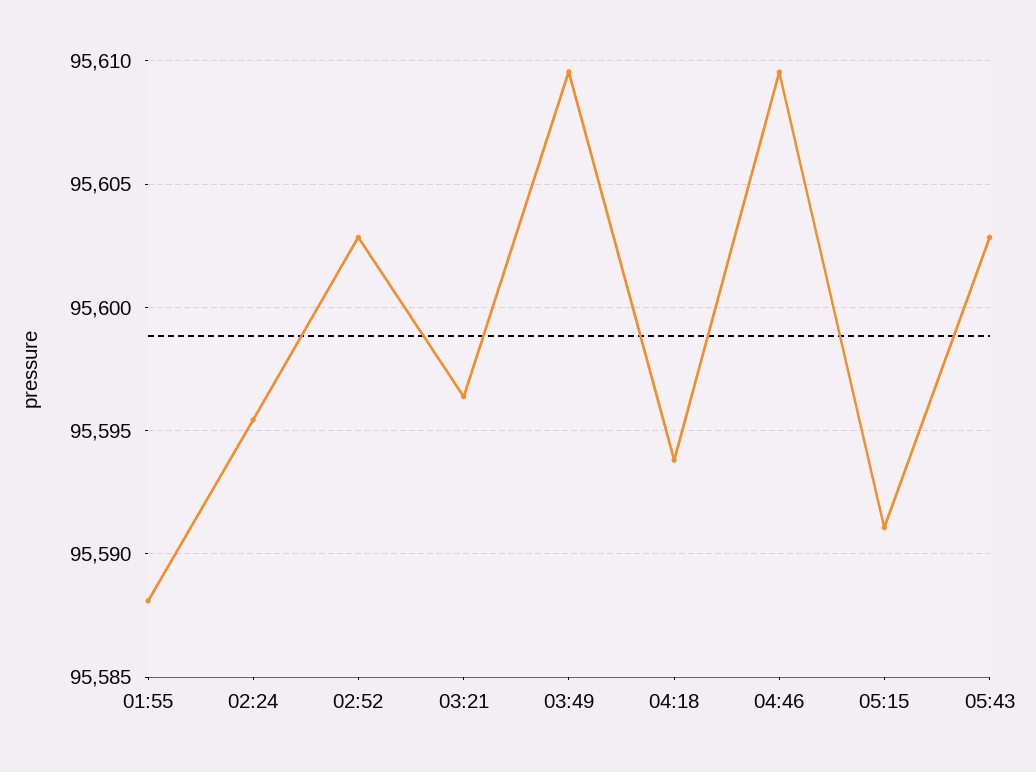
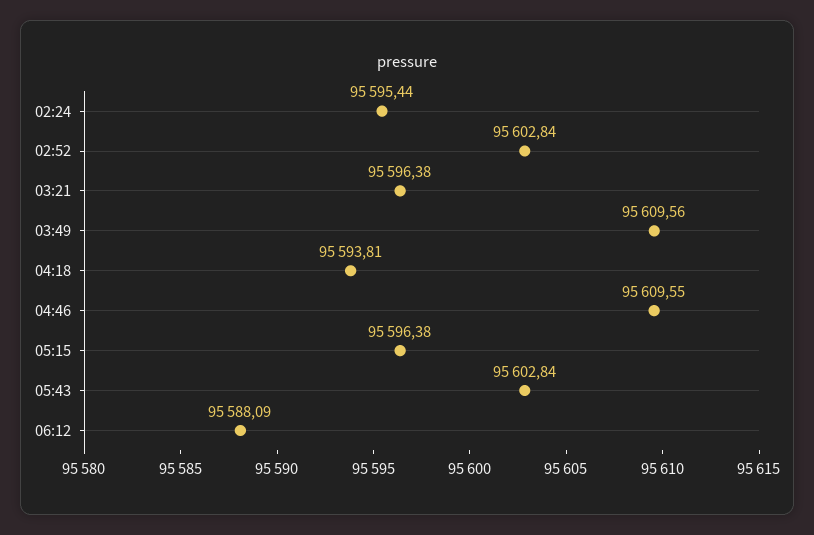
01:55: 95588 -> none
05:15: 95591 -> 95596.38
06:12: none -> 95588.09

